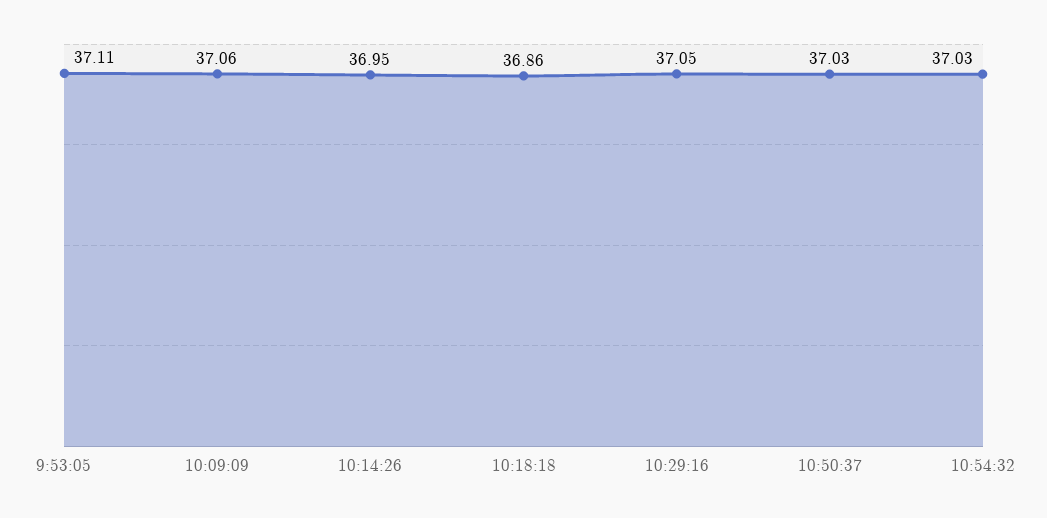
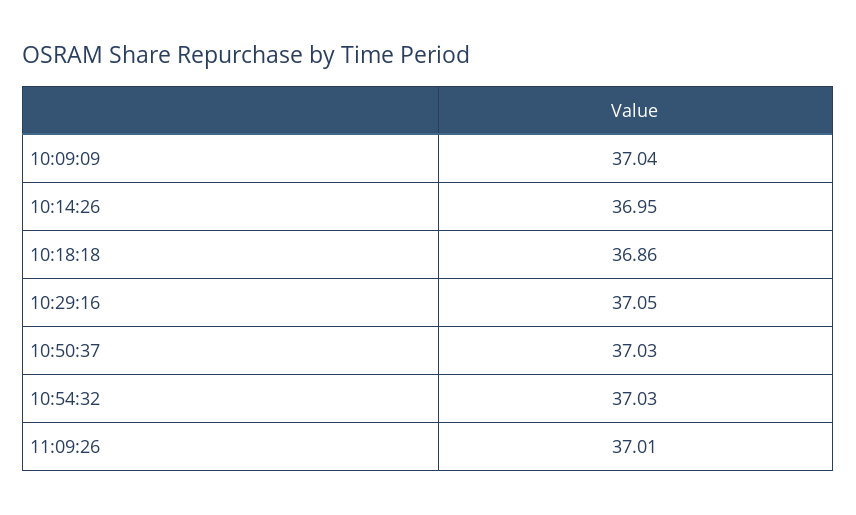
9:53:05: 37.11 -> none
10:09:09: 37.06 -> 37.04
11:09:26: none -> 37.01

